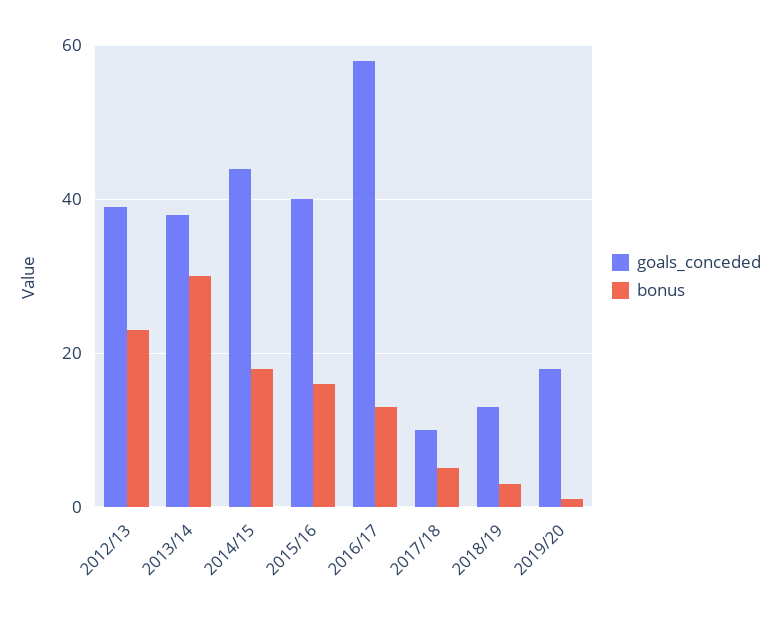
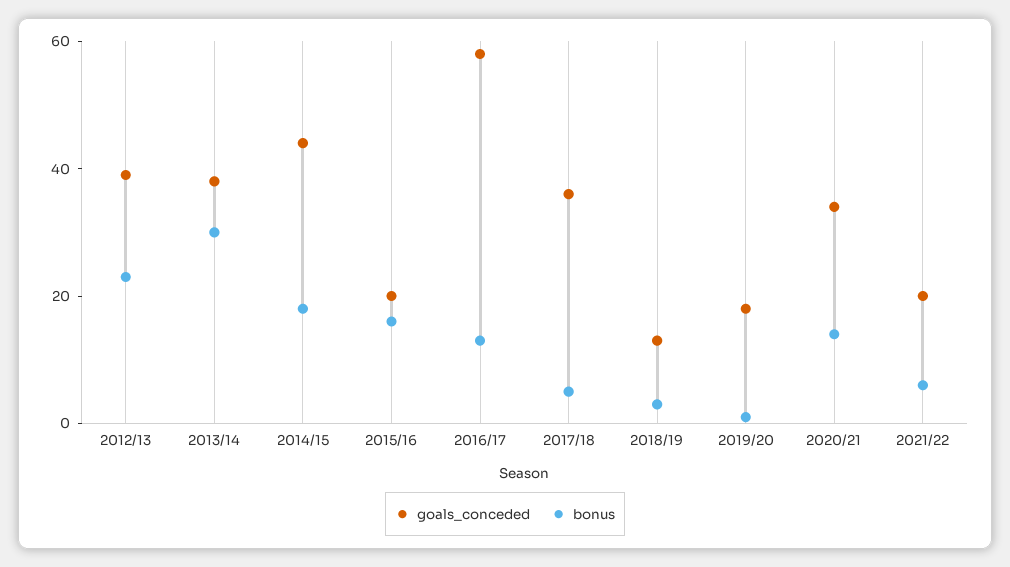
goals_conceded, 2015/16: 40 -> 20
goals_conceded, 2017/18: 10 -> 35
goals_conceded, 2020/21: none -> 35
bonus, 2020/21: none -> 15
goals_conceded, 2021/22: none -> 20
bonus, 2021/22: none -> 5

